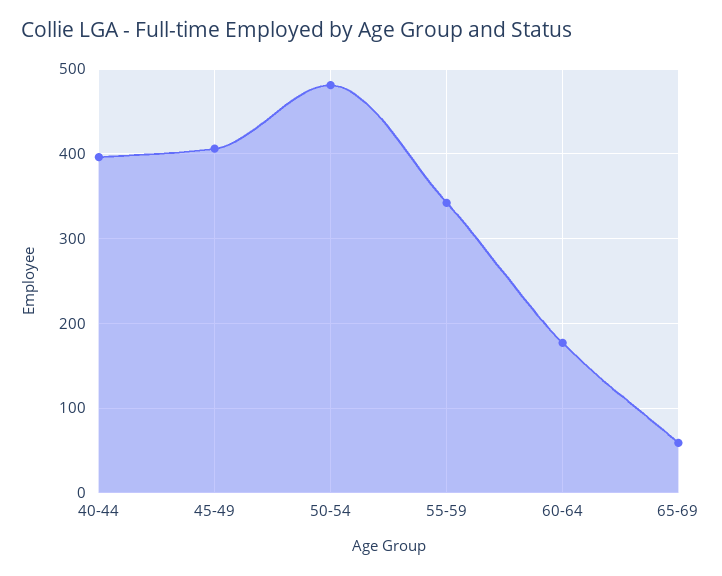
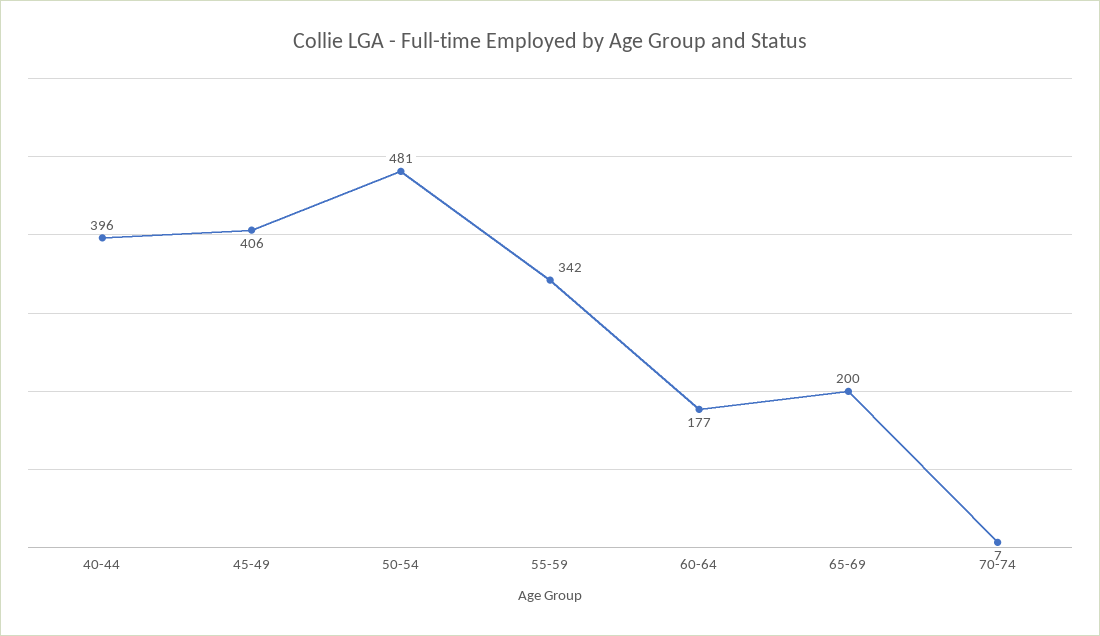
65-69: 60 -> 200
70-74: none -> 7

